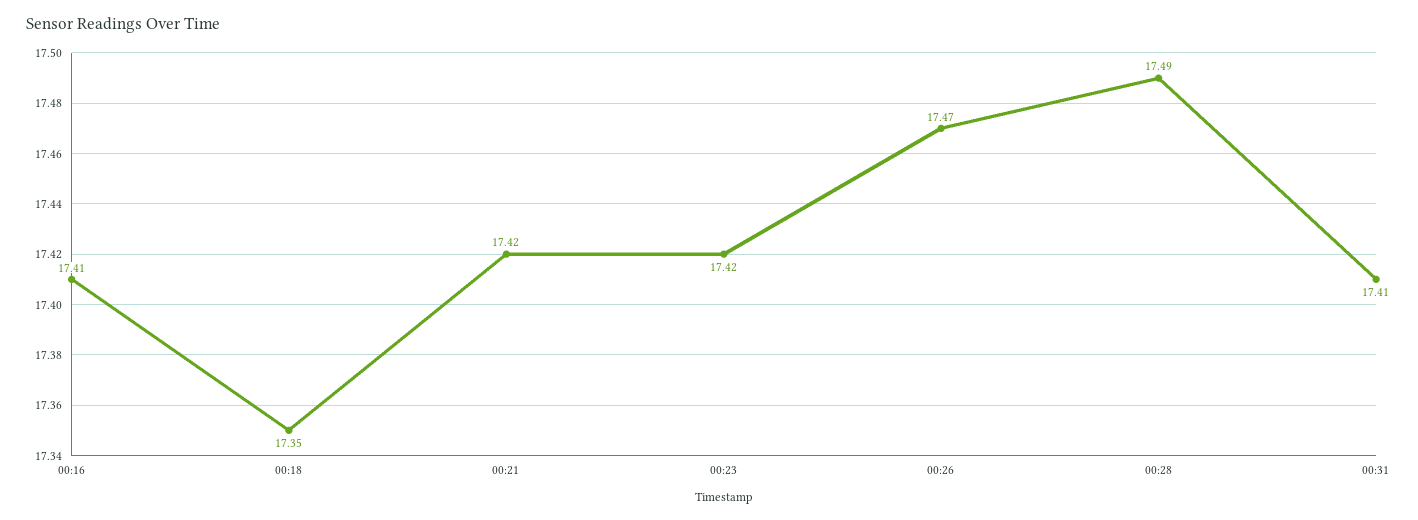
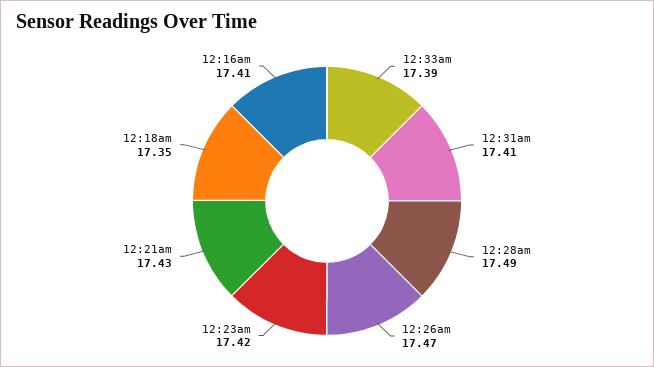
00:21: 17.42 -> 17.43
12:33am: none -> 17.39

